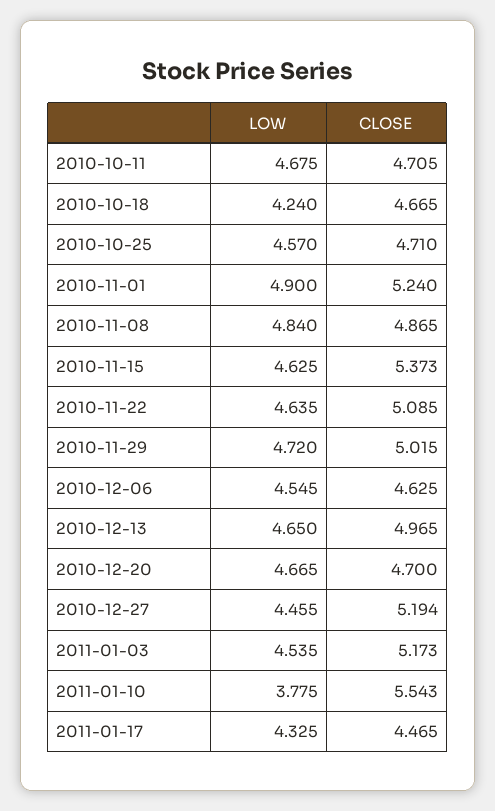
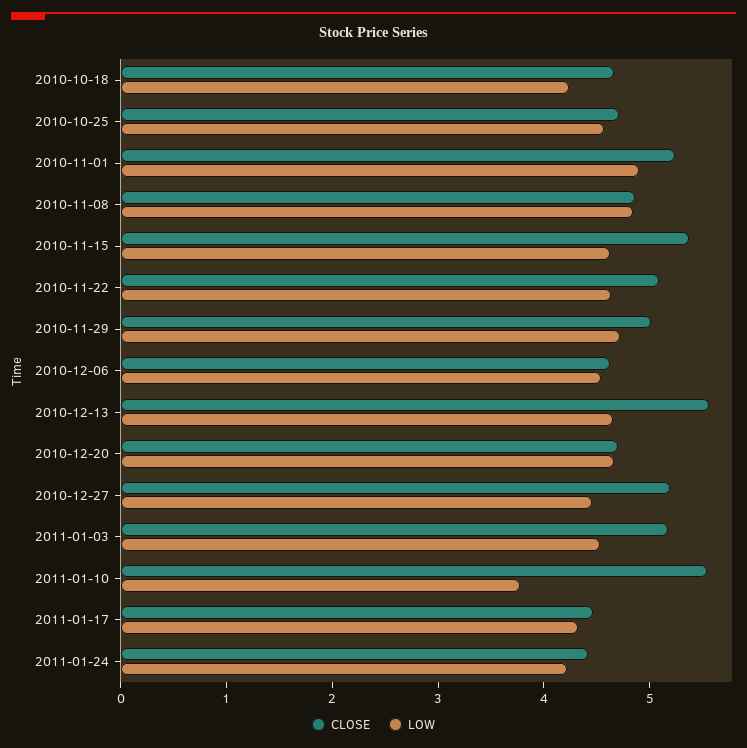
LOW, 2010-10-11: 4.675 -> none
CLOSE, 2010-10-11: 4.705 -> none
CLOSE, 2010-12-13: 4.965 -> 5.6
CLOSE, 2011-01-24: none -> 4.4
LOW, 2011-01-24: none -> 4.2

